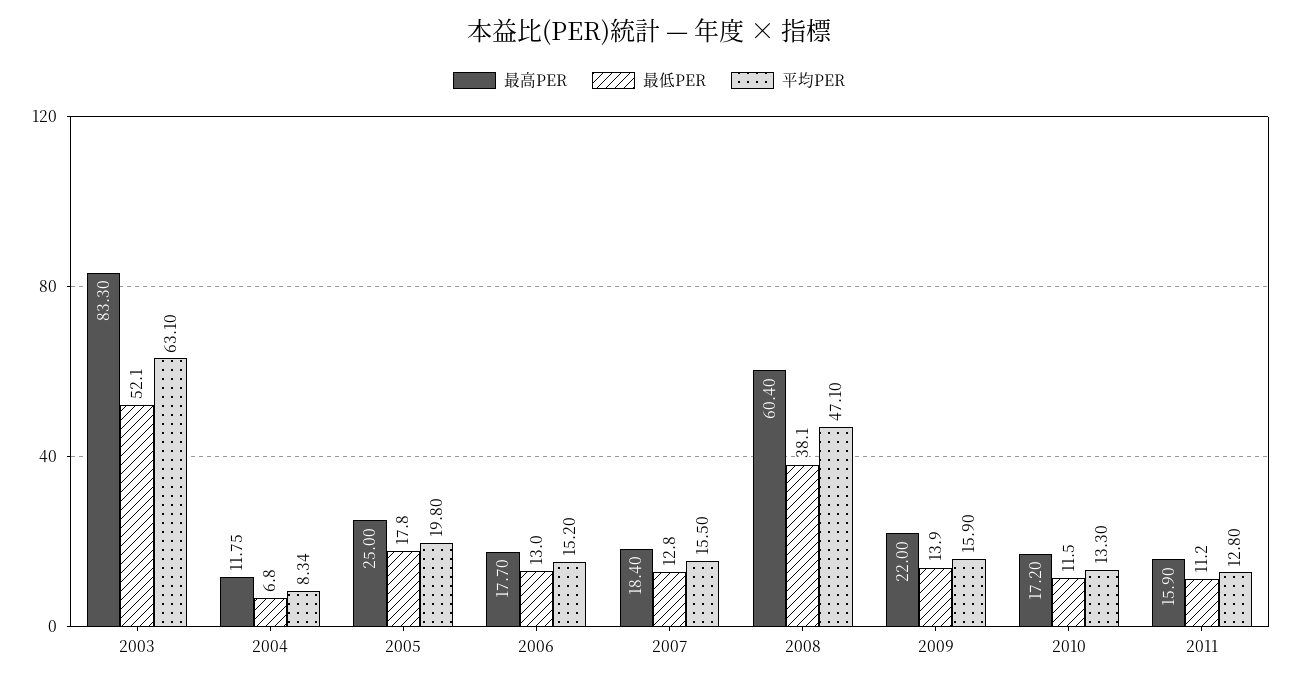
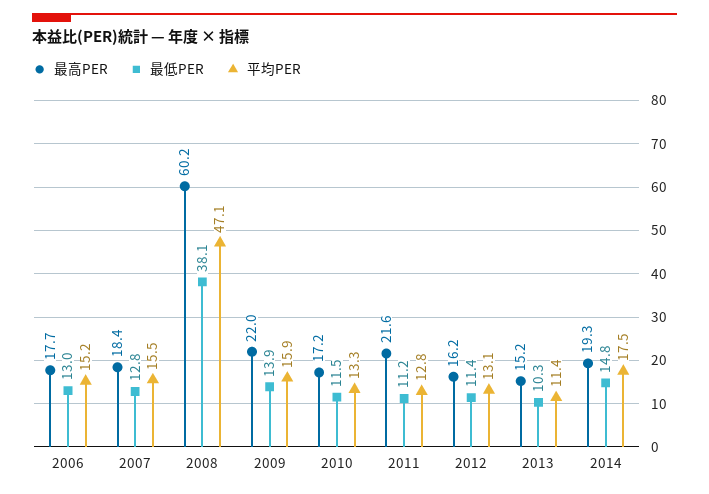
最高PER, 2003: 83.3 -> none
最低PER, 2003: 52.1 -> none
平均PER, 2003: 63.1 -> none
最高PER, 2004: 11.75 -> none
最低PER, 2004: 6.8 -> none
平均PER, 2004: 8.34 -> none
最高PER, 2005: 25 -> none
最低PER, 2005: 17.8 -> none
平均PER, 2005: 19.8 -> none
最高PER, 2008: 60.4 -> 60.2
最高PER, 2011: 15.9 -> 21.6
最高PER, 2012: none -> 16.2
最低PER, 2012: none -> 11.4
平均PER, 2012: none -> 13.1
最高PER, 2013: none -> 15.2
最低PER, 2013: none -> 10.3
平均PER, 2013: none -> 11.4
最高PER, 2014: none -> 19.3
最低PER, 2014: none -> 14.8
平均PER, 2014: none -> 17.5

